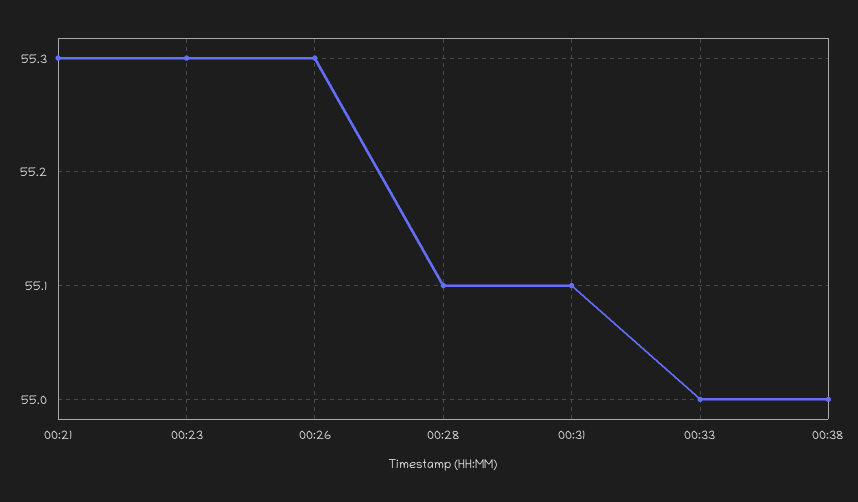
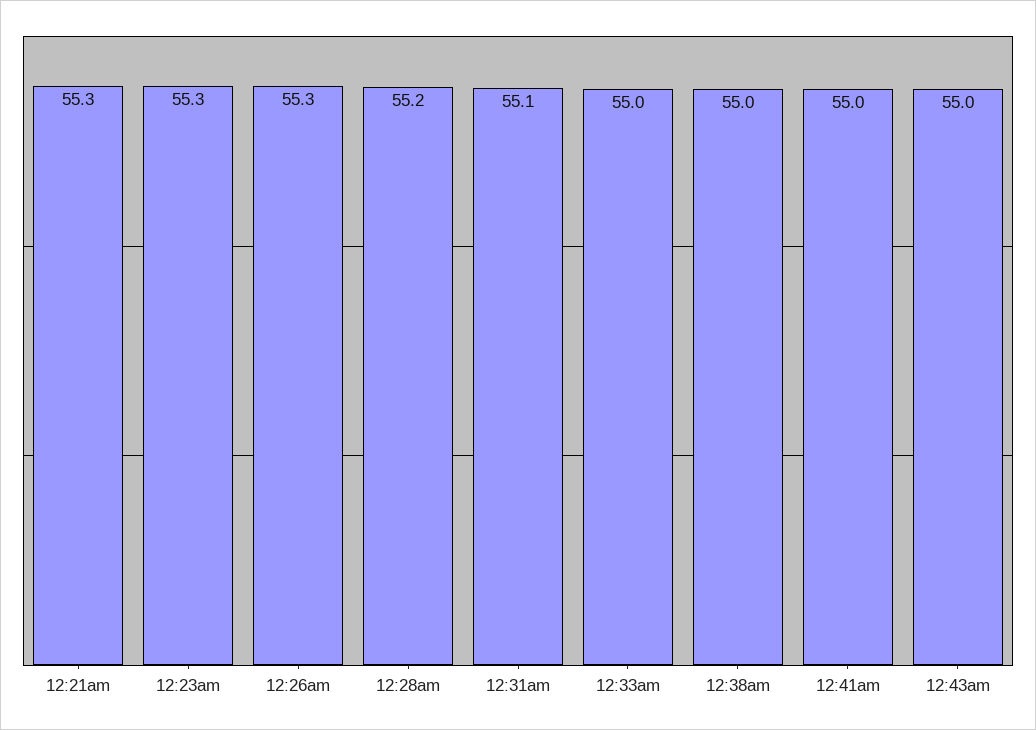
00:28: 55.1 -> 55.2
12:41am: none -> 55
12:43am: none -> 55

